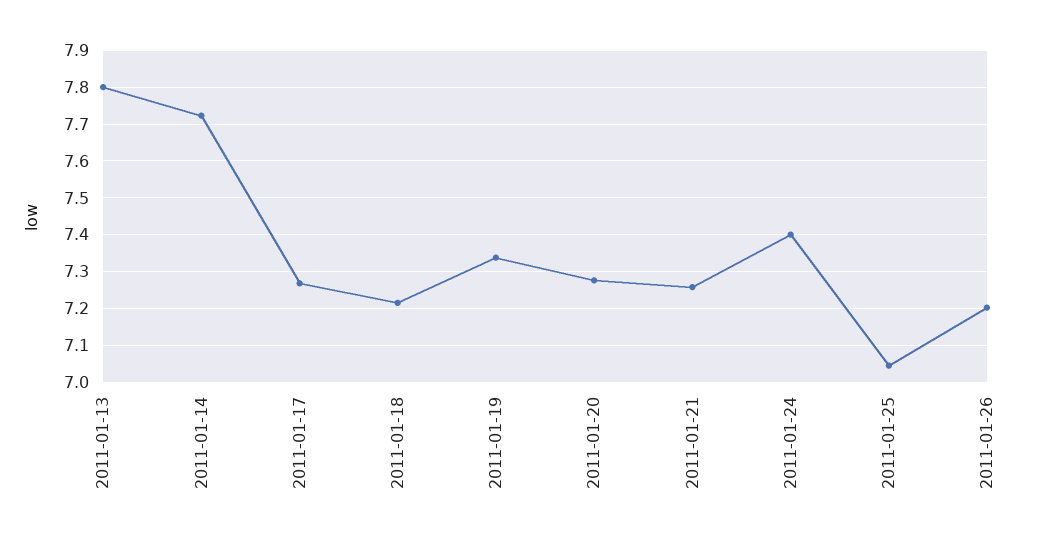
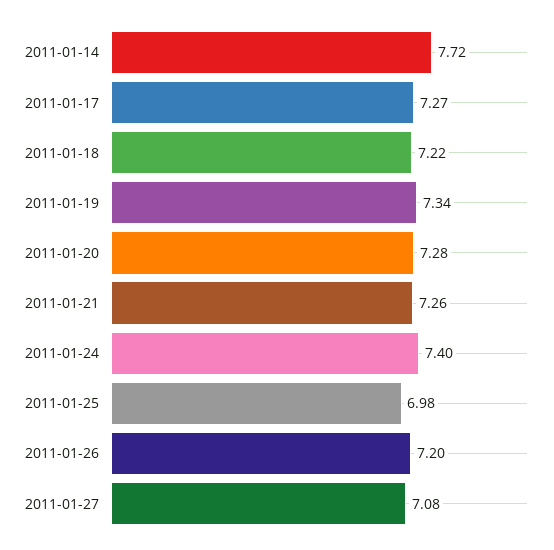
2011-01-13: 7.8 -> none
2011-01-25: 7.04 -> 6.98
2011-01-27: none -> 7.08

